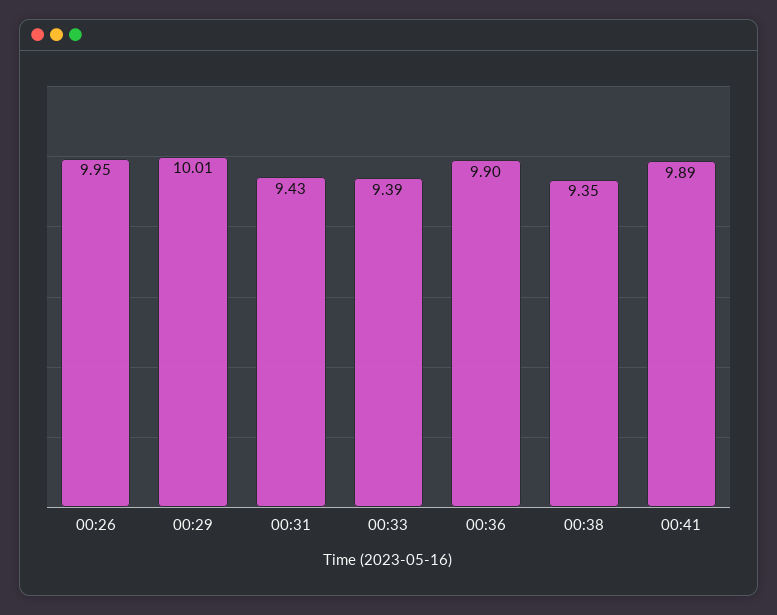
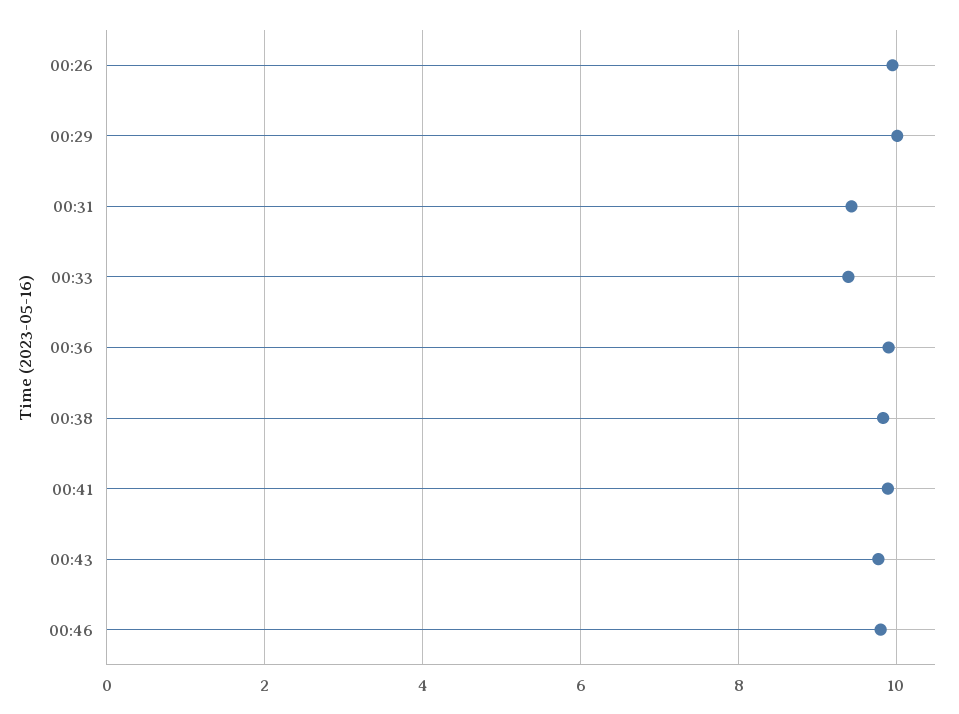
00:38: 9.35 -> 9.8
00:43: none -> 9.8
00:46: none -> 9.8

